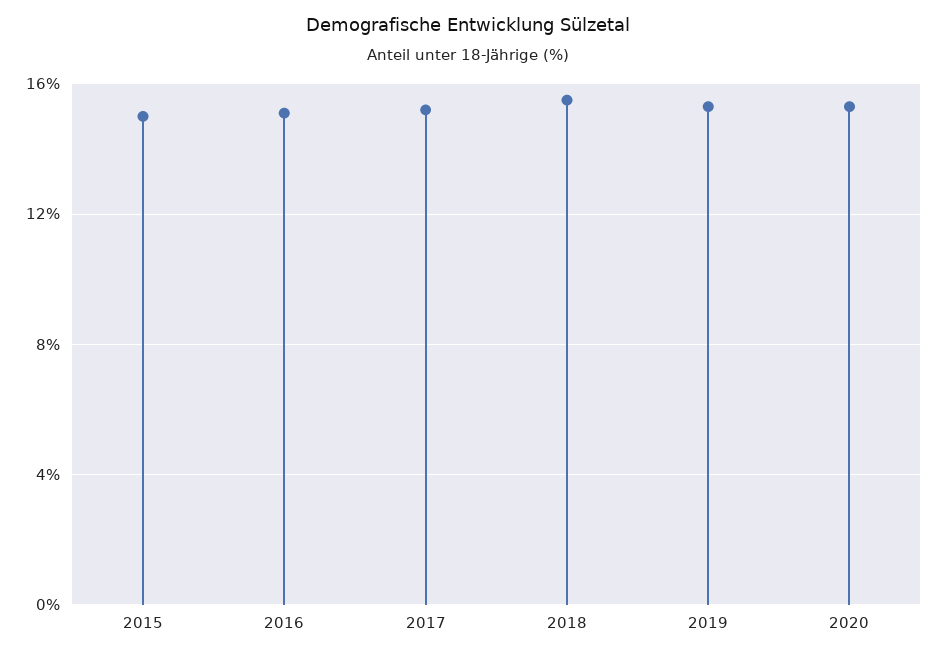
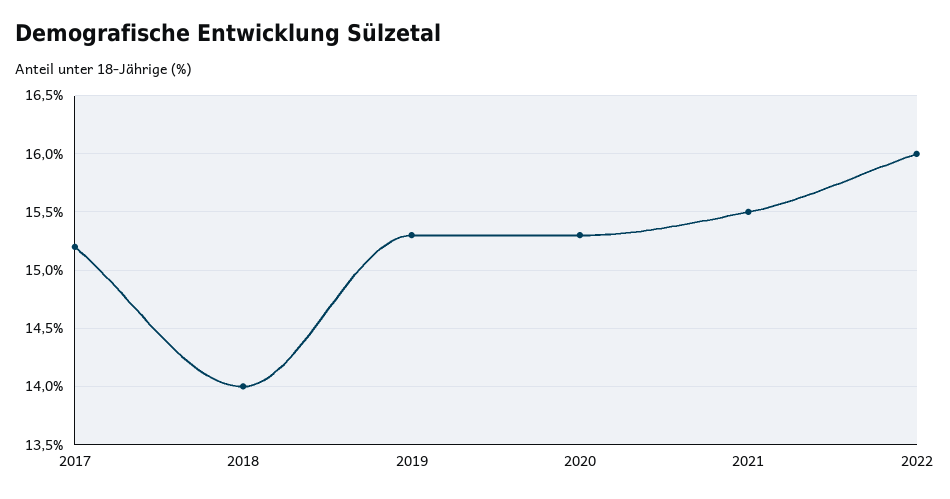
2015: 15 -> none
2016: 15 -> none
2018: 15.5 -> 14
2021: none -> 15.5
2022: none -> 16

